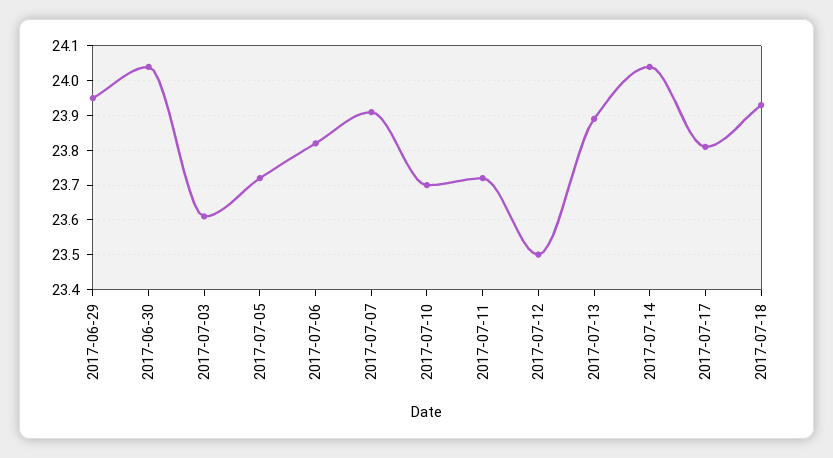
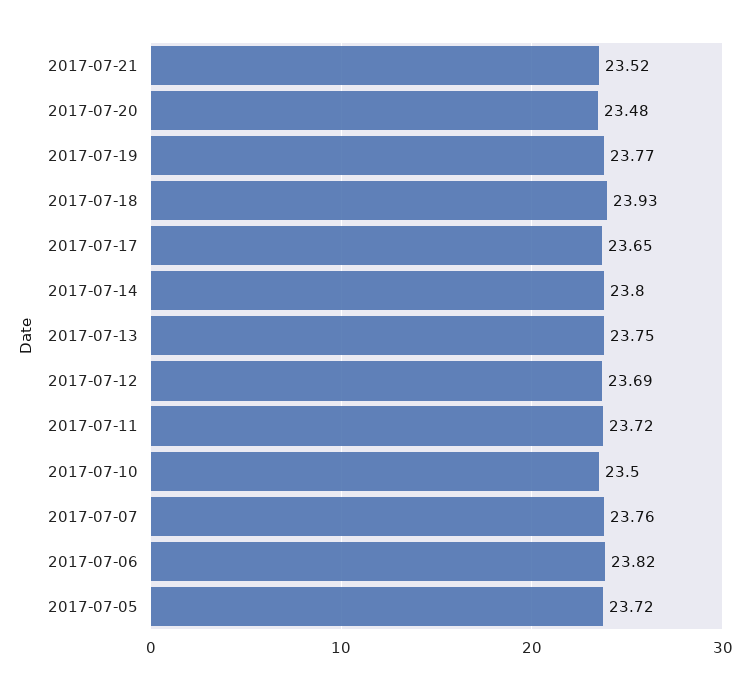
2017-06-29: 23.95 -> none
2017-06-30: 24.05 -> none
2017-07-03: 23.6 -> none
2017-07-07: 23.9 -> 23.76
2017-07-10: 23.7 -> 23.5
2017-07-12: 23.5 -> 23.69
2017-07-13: 23.9 -> 23.75
2017-07-14: 24.05 -> 23.8
2017-07-17: 23.8 -> 23.65
2017-07-21: none -> 23.52
2017-07-20: none -> 23.48
2017-07-19: none -> 23.77

